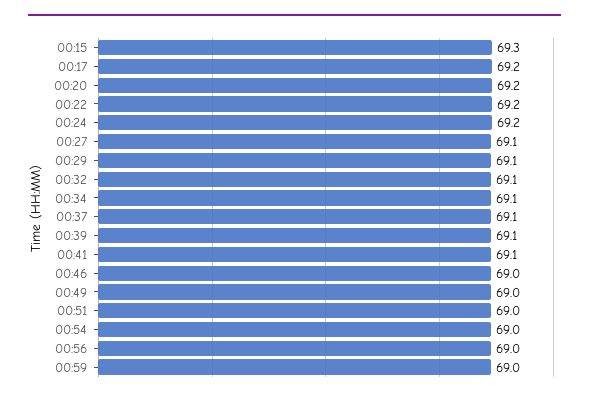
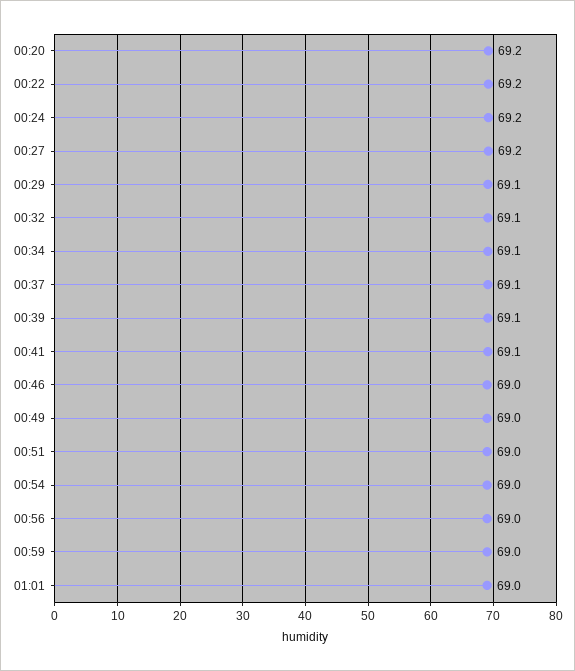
00:15: 69.3 -> none
00:17: 69.2 -> none
00:27: 69.1 -> 69.2
01:01: none -> 69

